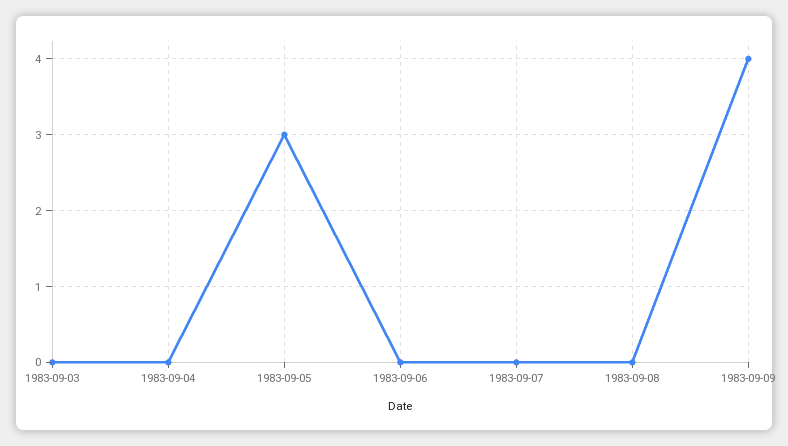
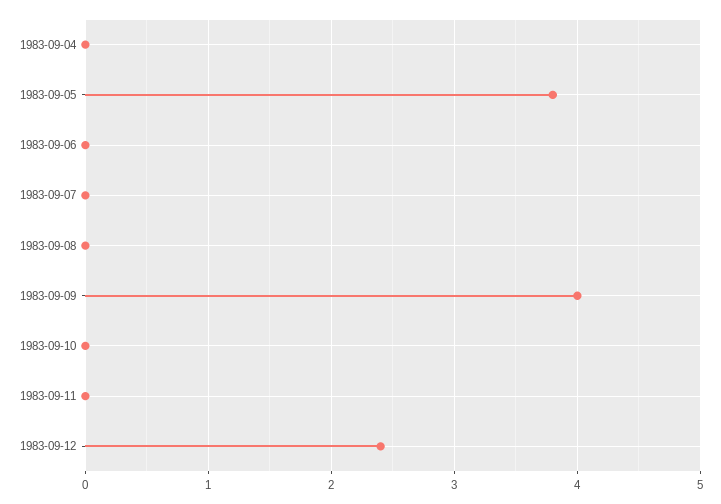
1983-09-03: 0 -> none
1983-09-05: 3 -> 3.8
1983-09-10: none -> 0
1983-09-11: none -> 0
1983-09-12: none -> 2.4

